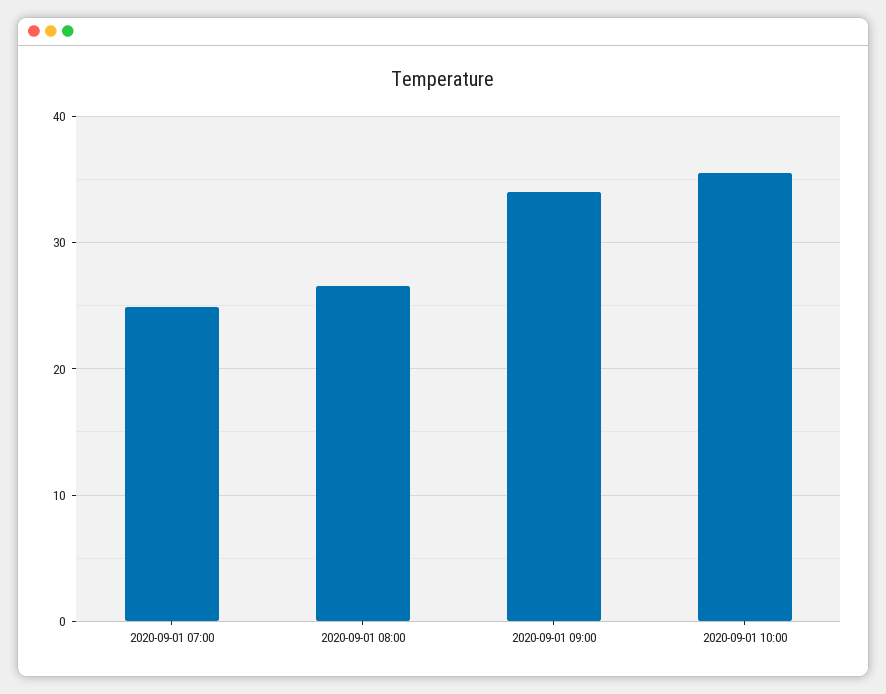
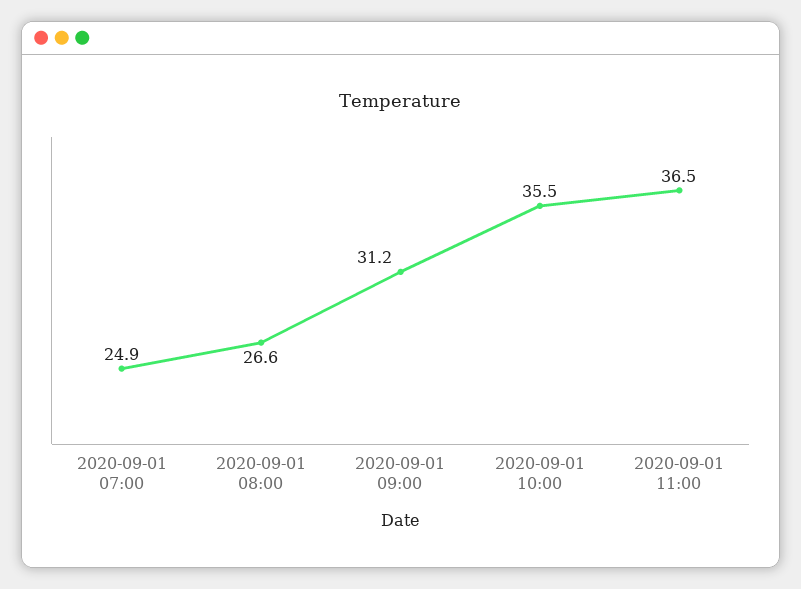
2020-09-01 09:00: 34 -> 31.2
2020-09-01 11:00: none -> 36.5

